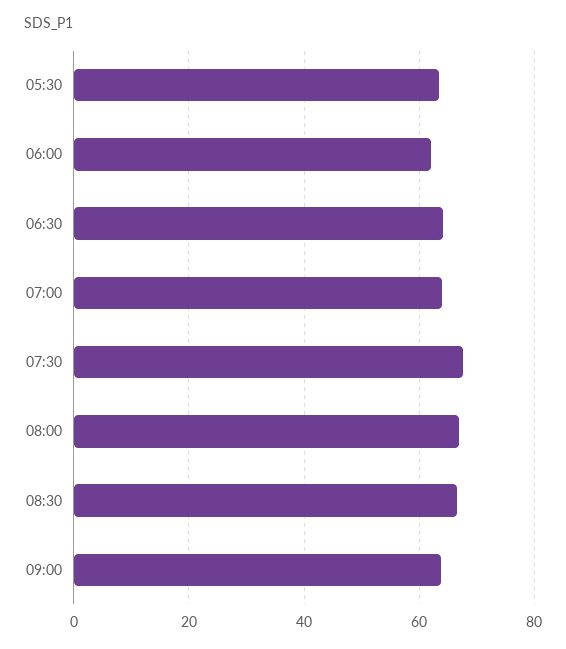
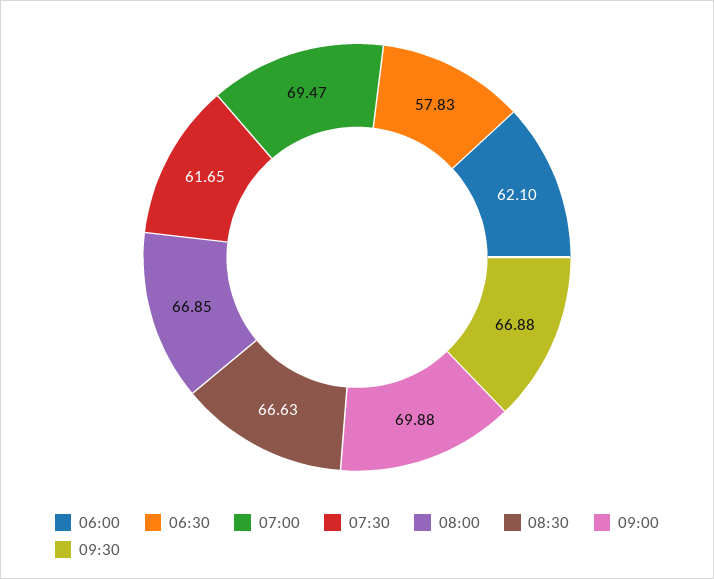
05:30: 64 -> none
06:30: 64 -> 57.83
07:00: 64 -> 69.47
07:30: 68 -> 61.65
09:00: 64 -> 69.88
09:30: none -> 66.88

